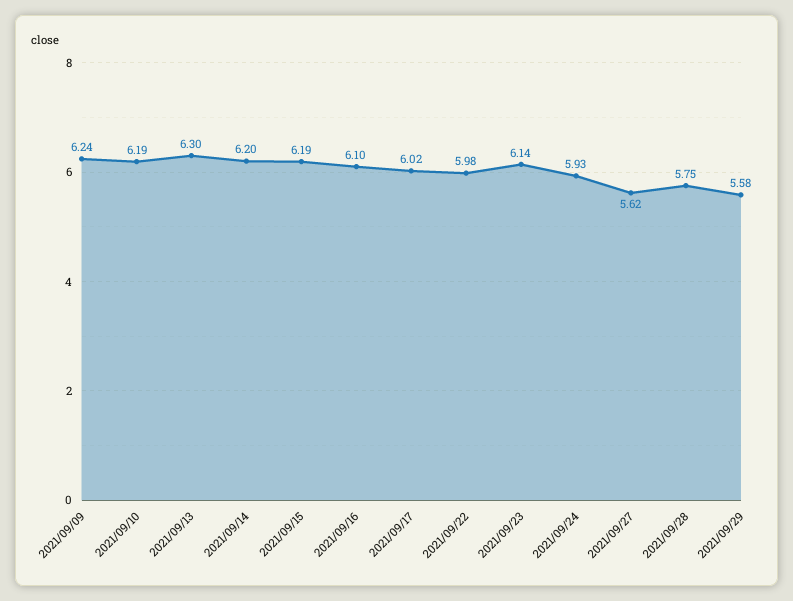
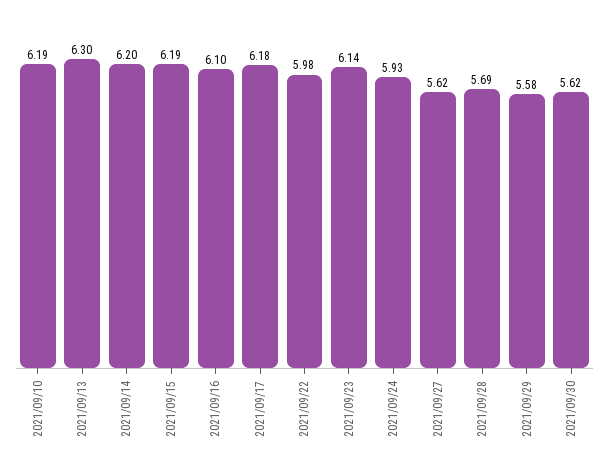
2021/09/09: 6.24 -> none
2021/09/17: 6.02 -> 6.18
2021/09/28: 5.75 -> 5.69
2021/09/30: none -> 5.62

